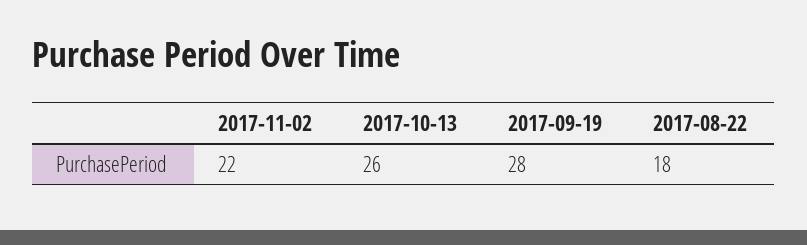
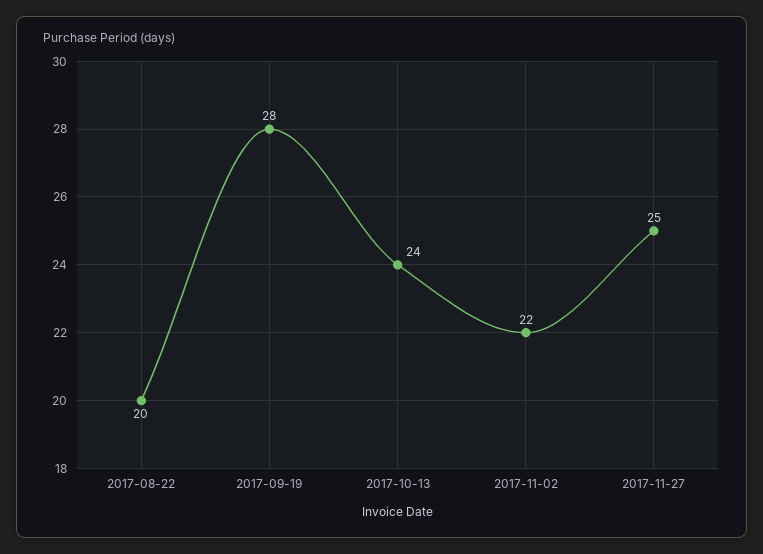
2017-10-13: 26 -> 24
2017-08-22: 18 -> 20
2017-11-27: none -> 25

